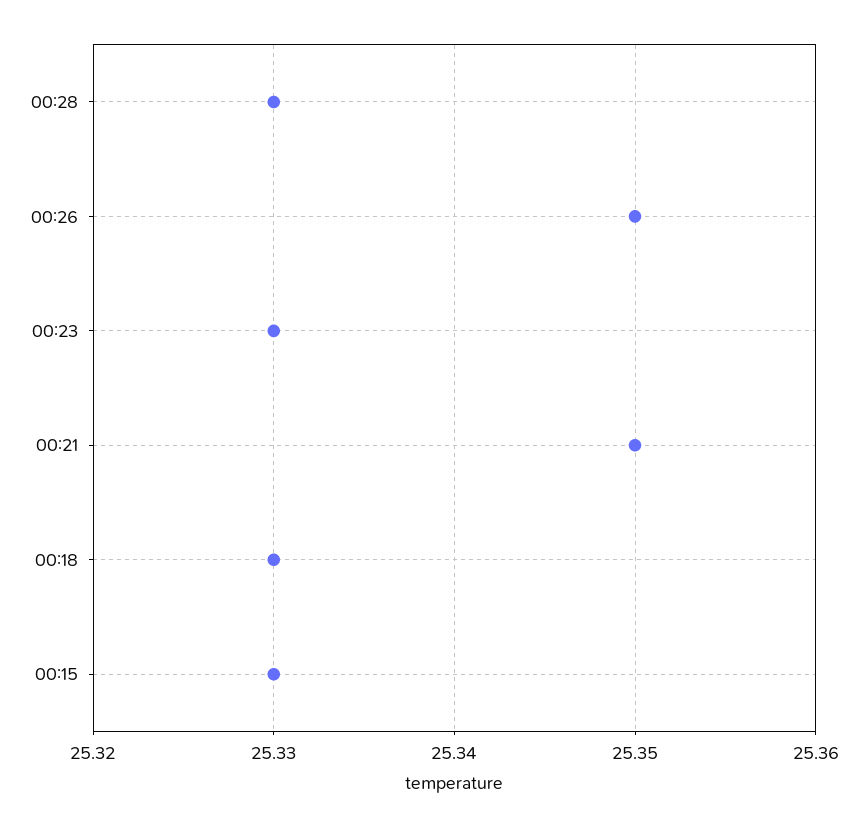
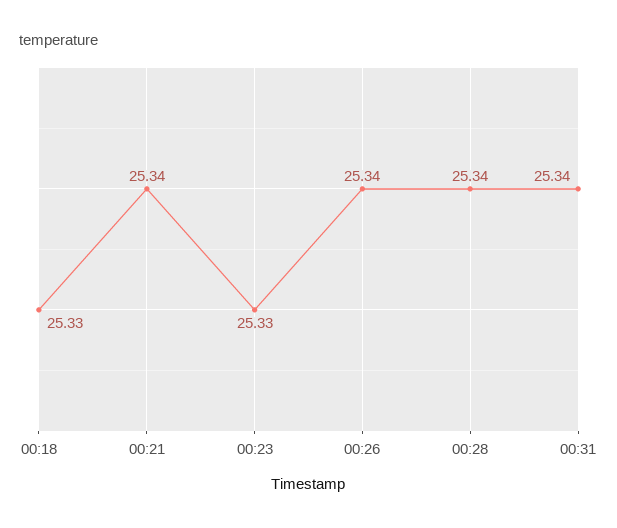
00:28: 25.33 -> 25.34
00:26: 25.35 -> 25.34
00:21: 25.35 -> 25.34
00:15: 25.33 -> none
00:31: none -> 25.34

